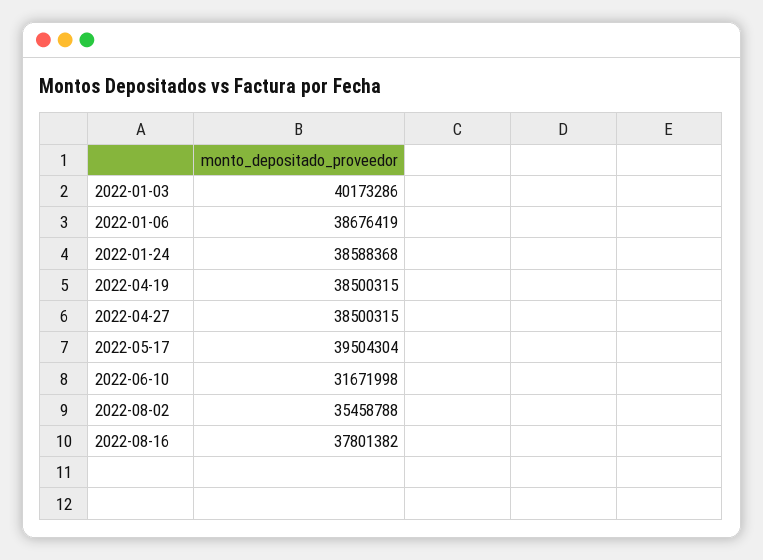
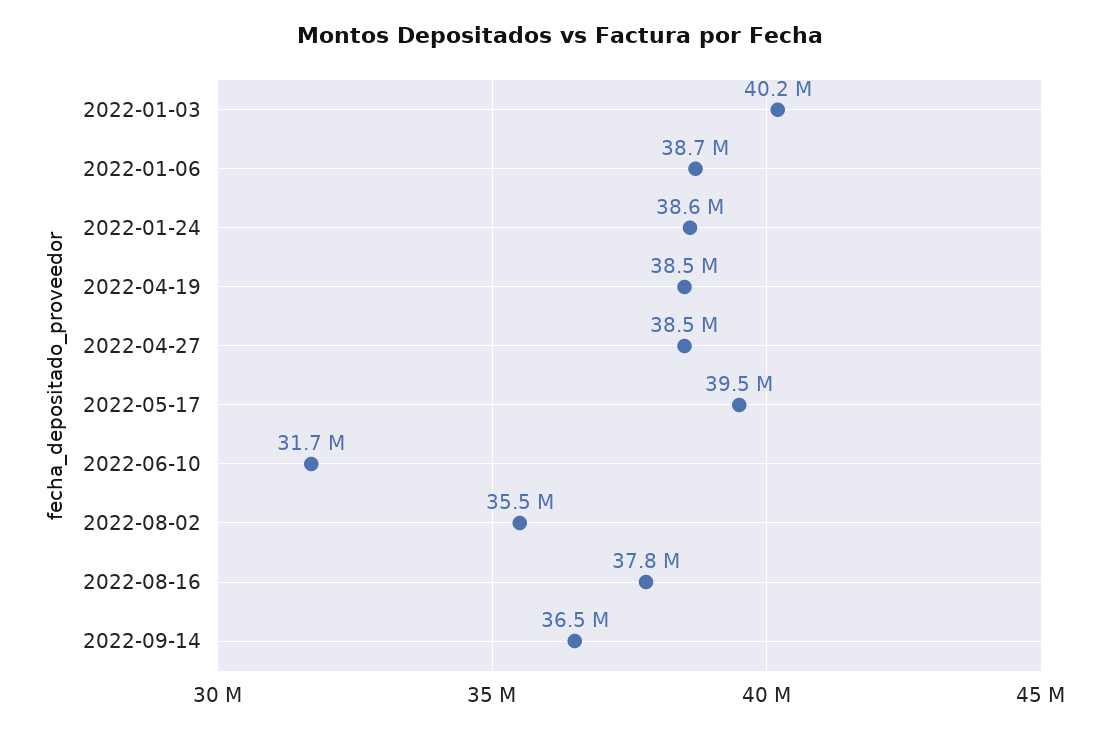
2022-09-14: none -> 36500000

